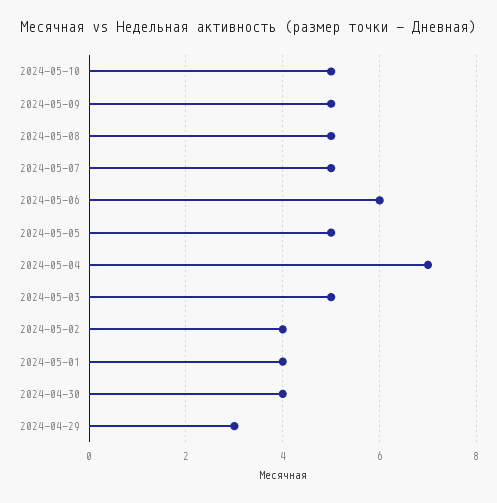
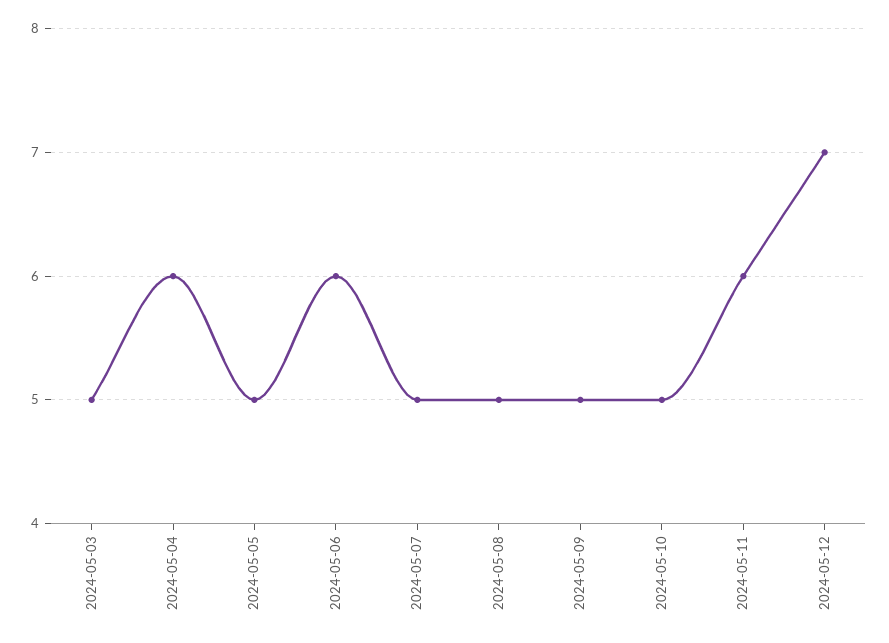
2024-05-04: 7 -> 6
2024-05-02: 4 -> none
2024-05-01: 4 -> none
2024-04-30: 4 -> none
2024-04-29: 3 -> none
2024-05-11: none -> 6
2024-05-12: none -> 7

